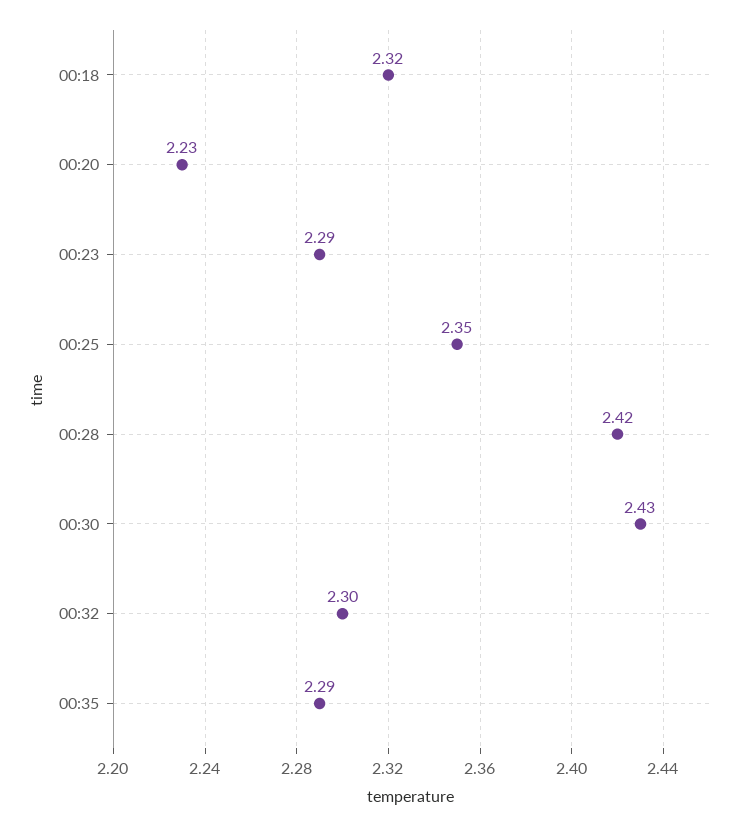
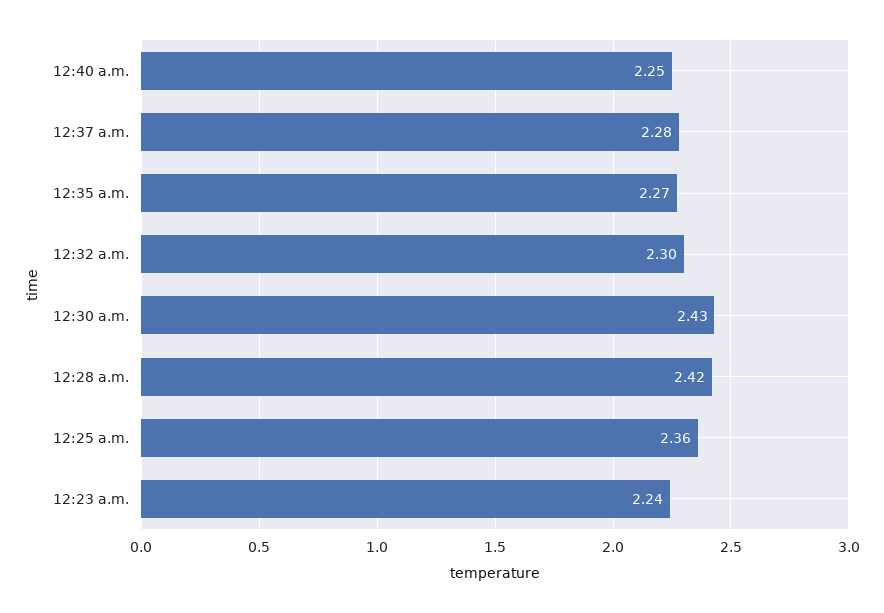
00:18: 2.32 -> none
00:20: 2.23 -> none
00:23: 2.29 -> 2.24
00:25: 2.35 -> 2.36
00:35: 2.29 -> 2.27
12:40 a.m.: none -> 2.25
12:37 a.m.: none -> 2.28

